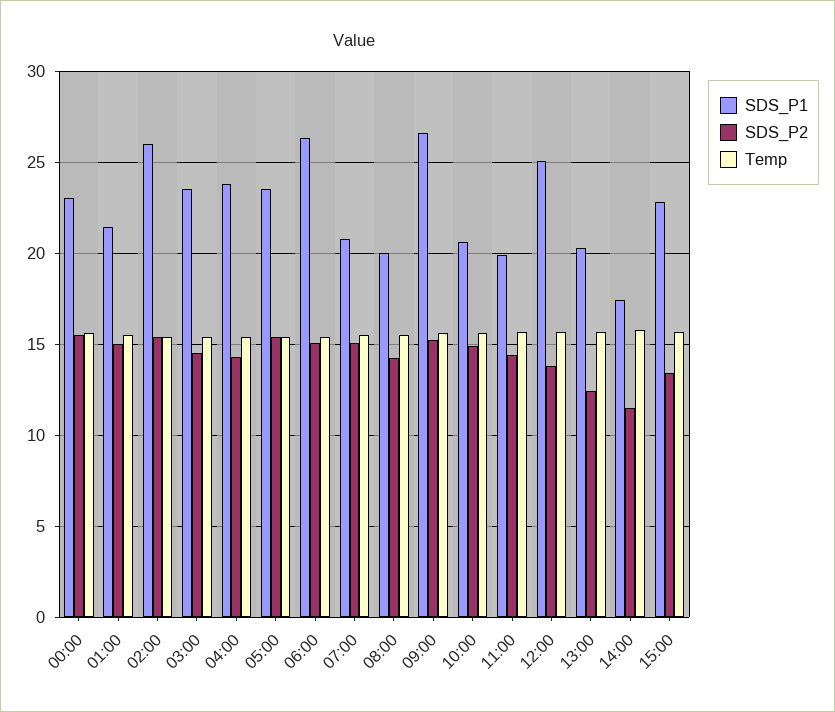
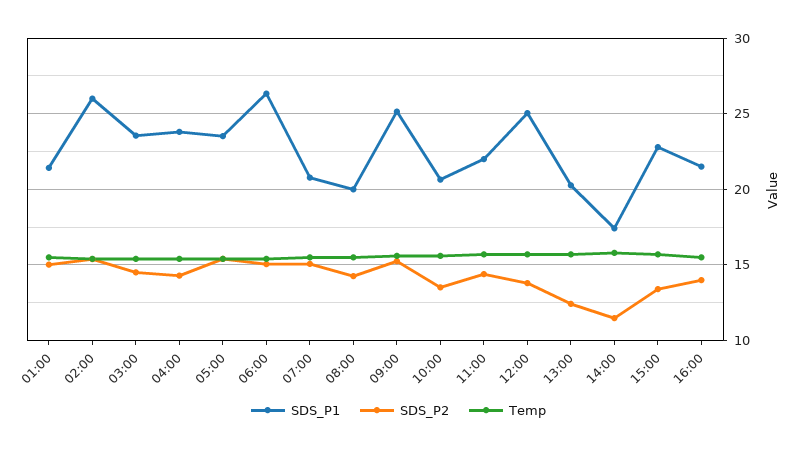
SDS_P1, 00:00: 23 -> none
SDS_P2, 00:00: 15.5 -> none
Temp, 00:00: 15.5 -> none
SDS_P1, 09:00: 26.5 -> 25
SDS_P2, 10:00: 15 -> 13.5
SDS_P1, 11:00: 20 -> 22
SDS_P1, 16:00: none -> 21.5
SDS_P2, 16:00: none -> 14
Temp, 16:00: none -> 15.5

